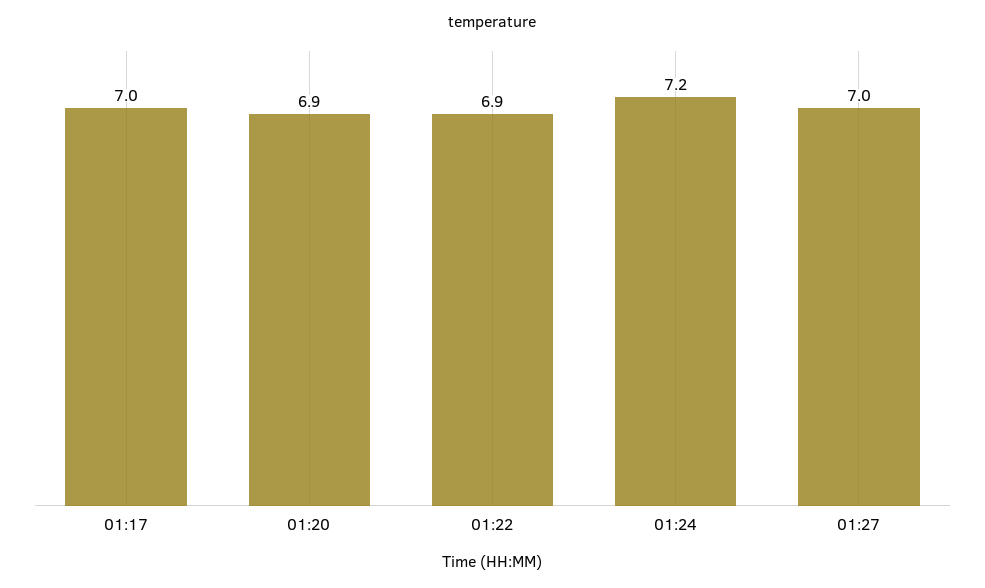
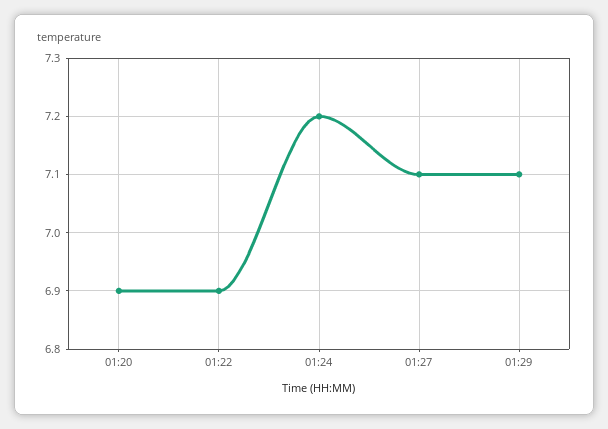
01:17: 7 -> none
01:27: 7 -> 7.1
01:29: none -> 7.1

